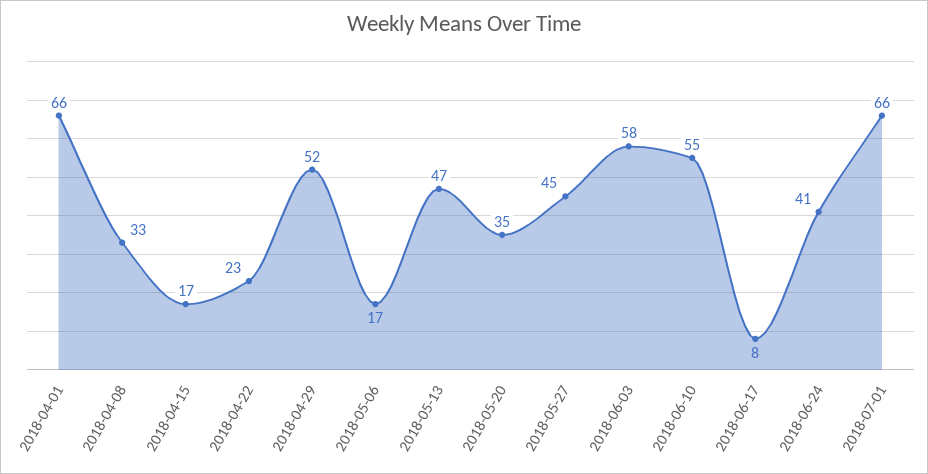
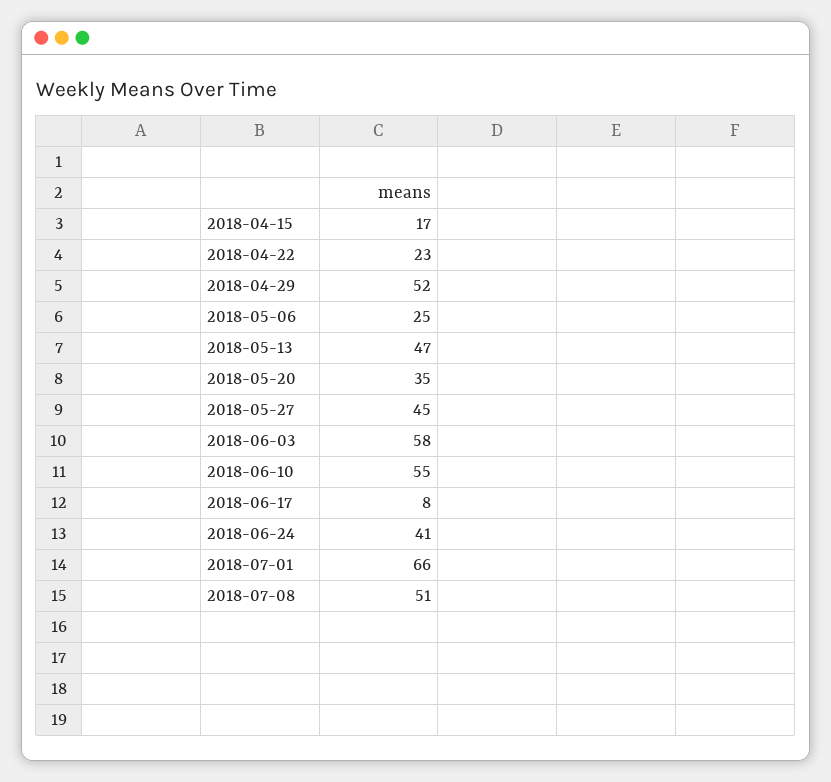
2018-04-01: 66 -> none
2018-04-08: 33 -> none
2018-05-06: 17 -> 25
2018-07-08: none -> 51

